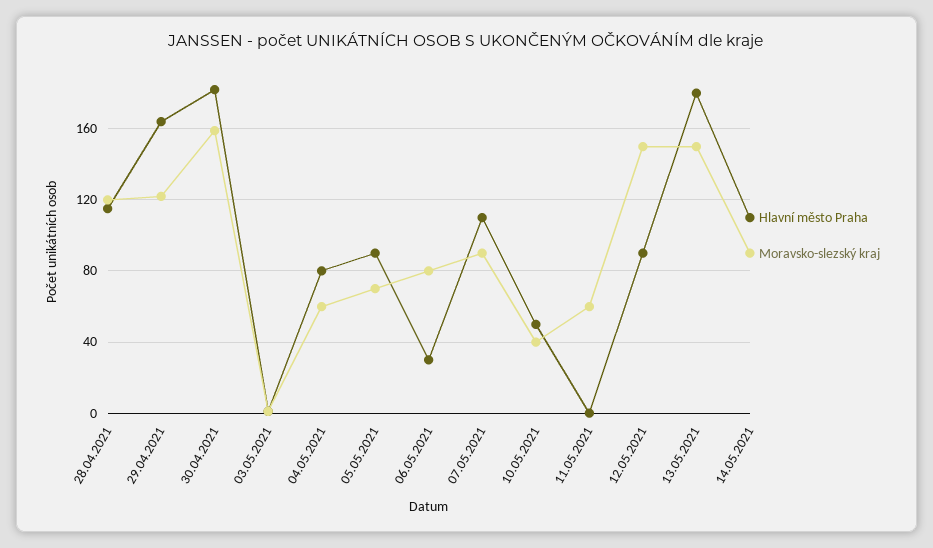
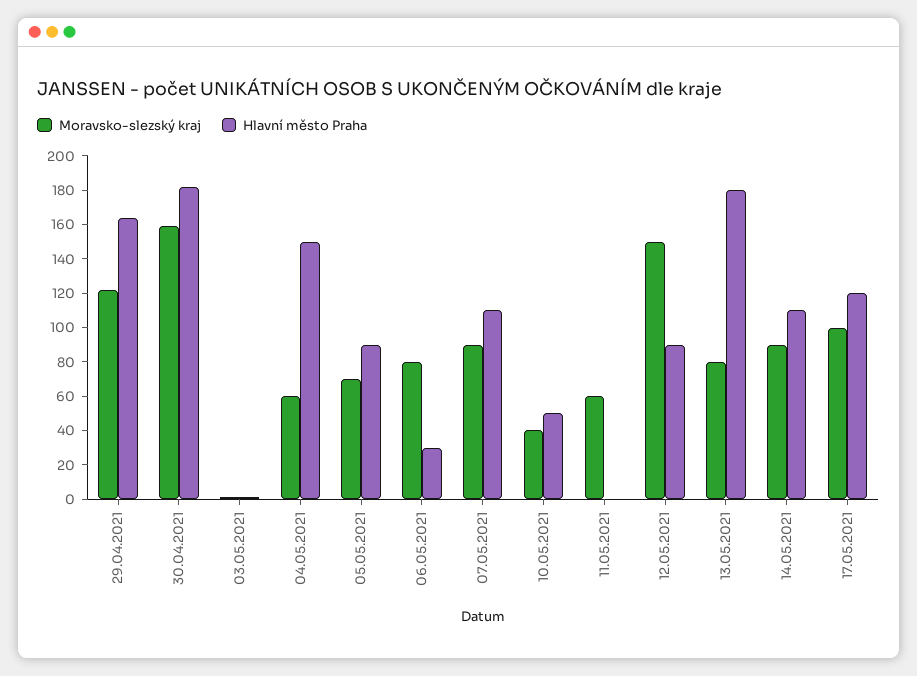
Hlavní město Praha, 28.04.2021: 115 -> none
Moravsko-slezský kraj, 28.04.2021: 120 -> none
Hlavní město Praha, 04.05.2021: 80 -> 150
Moravsko-slezský kraj, 13.05.2021: 150 -> 80
Moravsko-slezský kraj, 17.05.2021: none -> 100
Hlavní město Praha, 17.05.2021: none -> 120

